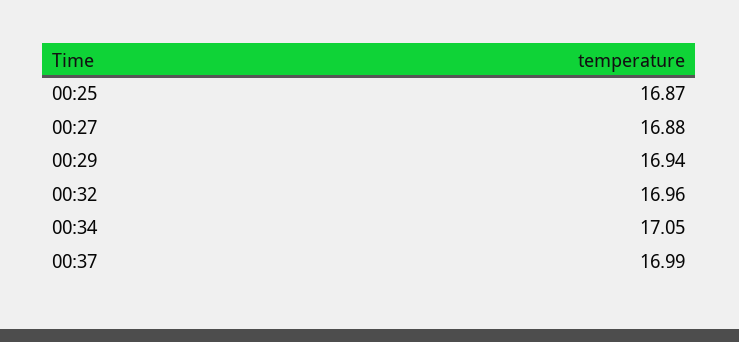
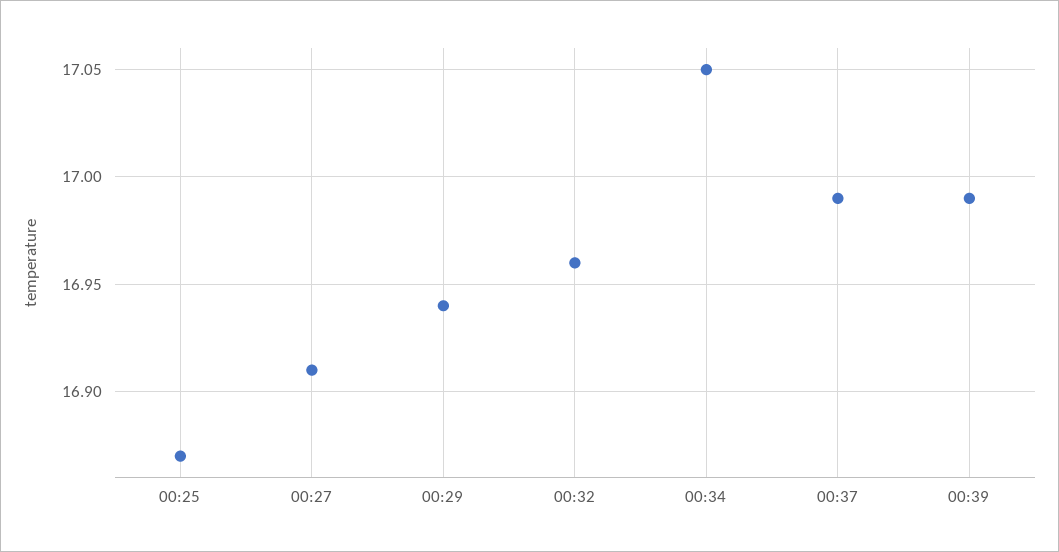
00:27: 16.88 -> 16.91
00:39: none -> 16.99

